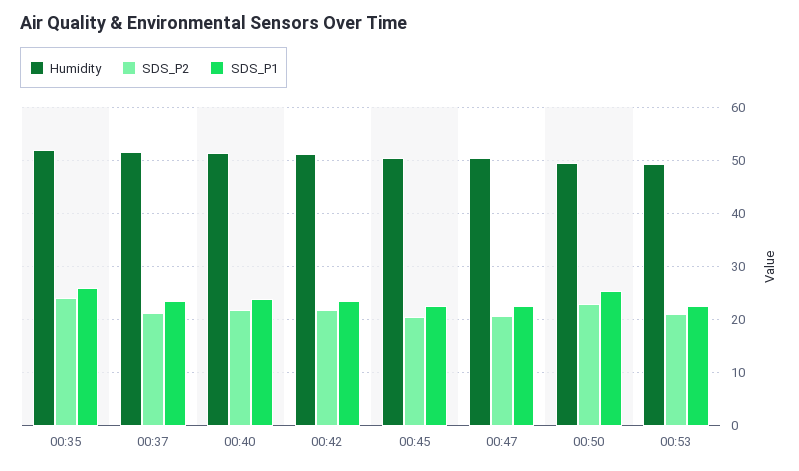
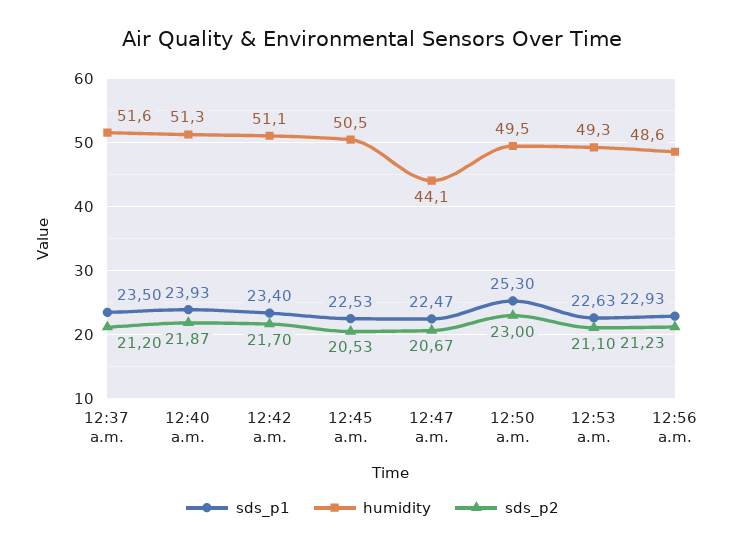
Humidity, 00:35: 52 -> none
SDS_P2, 00:35: 24 -> none
SDS_P1, 00:35: 26 -> none
Humidity, 00:47: 50 -> 44.1
SDS_P1, 12:56 a.m.: none -> 22.93
Humidity, 12:56 a.m.: none -> 48.6
SDS_P2, 12:56 a.m.: none -> 21.23

